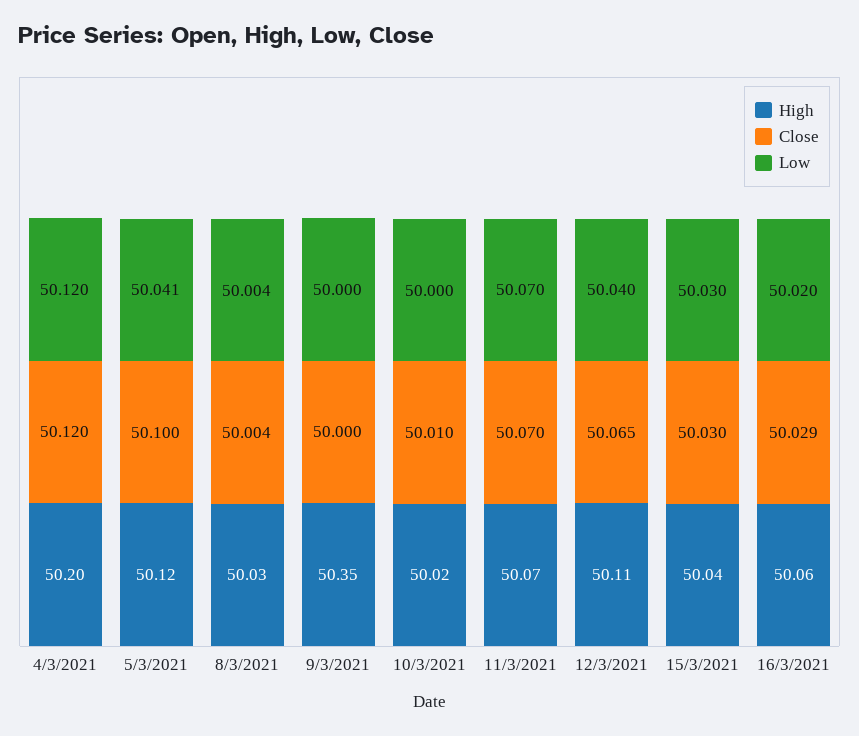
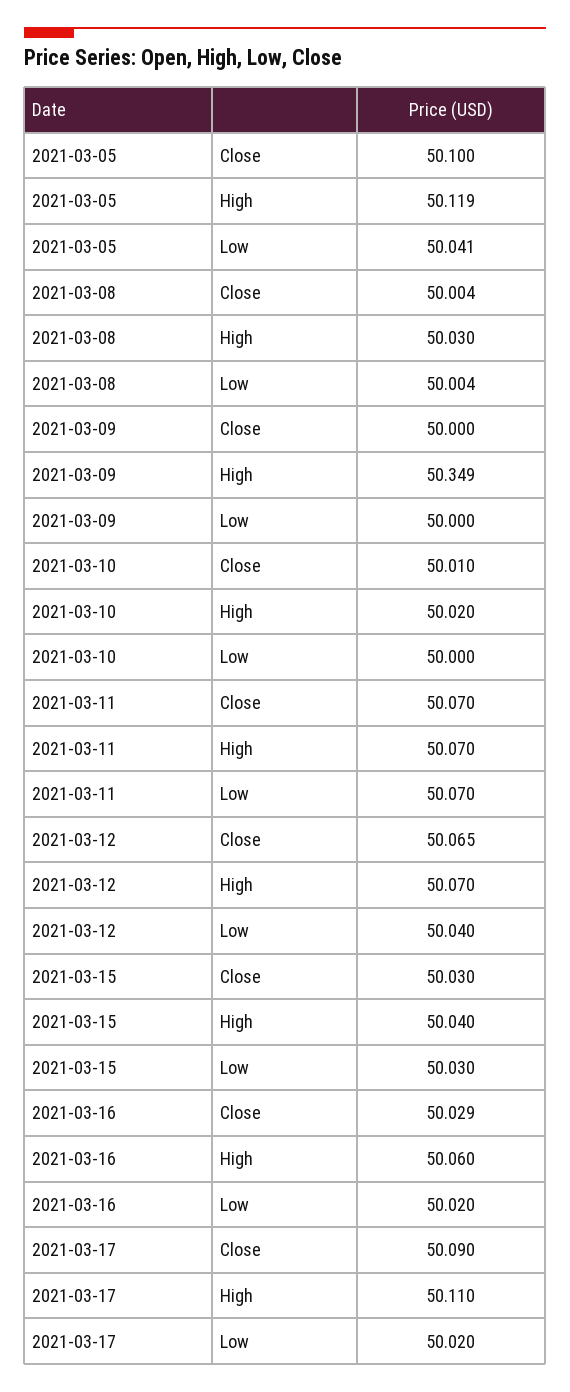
High, 4/3/2021: 50.2 -> none
Close, 4/3/2021: 50.12 -> none
Low, 4/3/2021: 50.12 -> none
High, 12/3/2021: 50.11 -> 50.07
Close, 2021-03-17: none -> 50.09
High, 2021-03-17: none -> 50.11
Low, 2021-03-17: none -> 50.02

